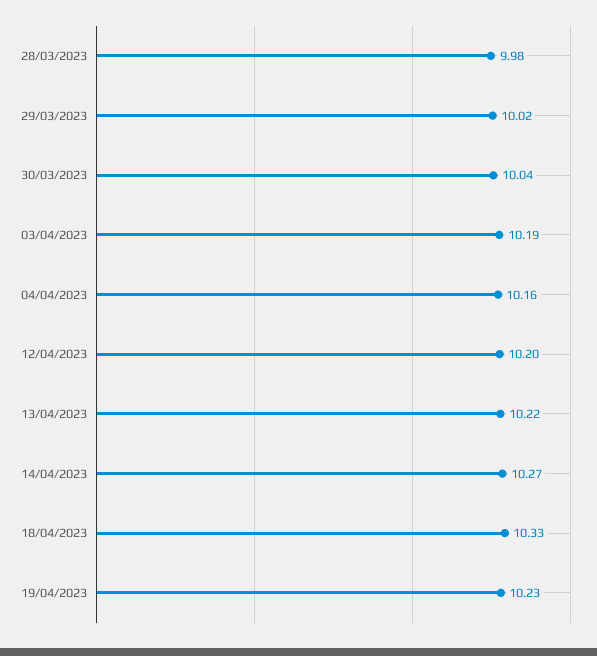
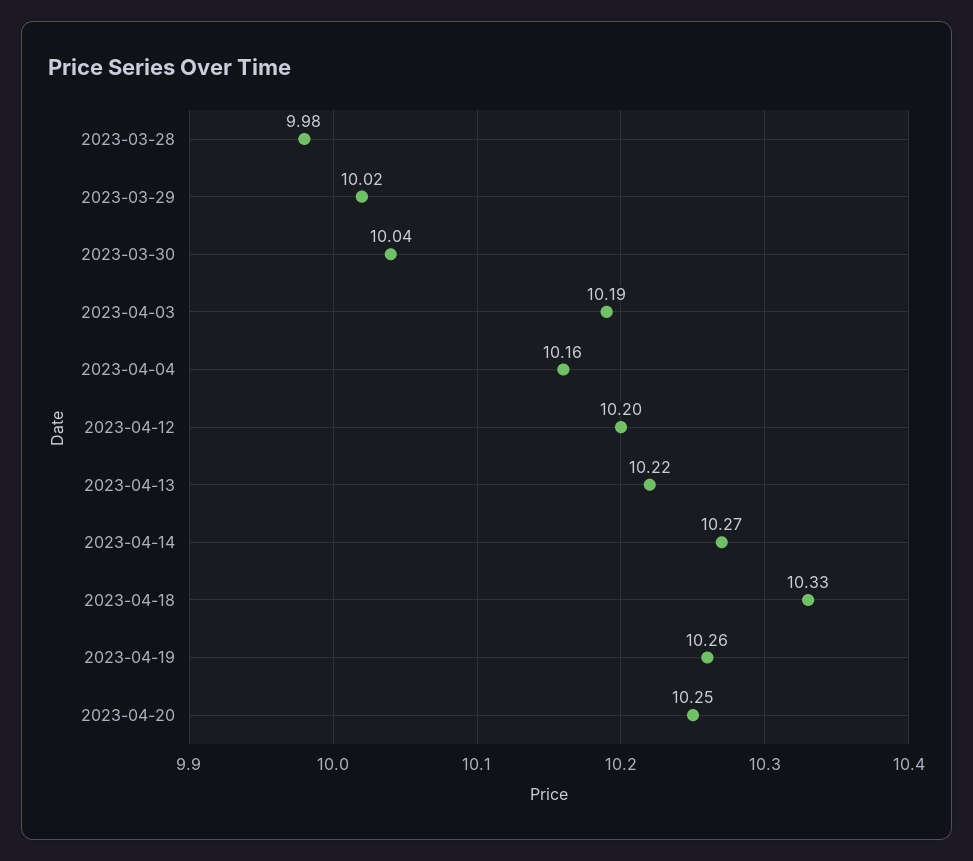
19/04/2023: 10.23 -> 10.26
2023-04-20: none -> 10.25

